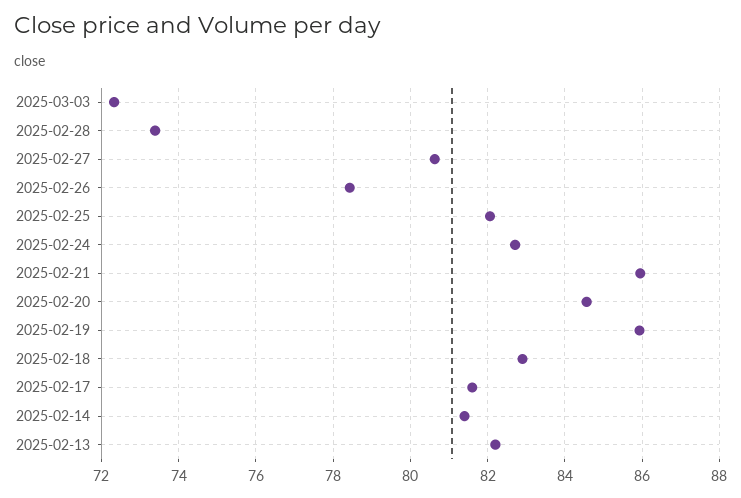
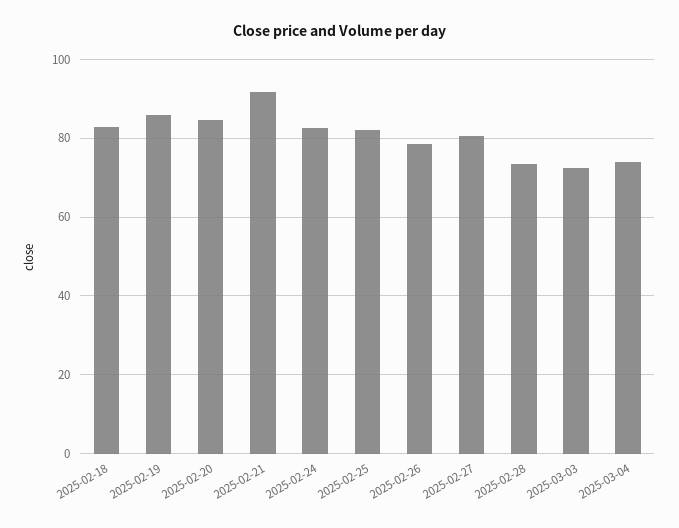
2025-02-21: 86 -> 92
2025-02-17: 81.6 -> none
2025-02-14: 81.4 -> none
2025-02-13: 82.2 -> none
2025-03-04: none -> 74

